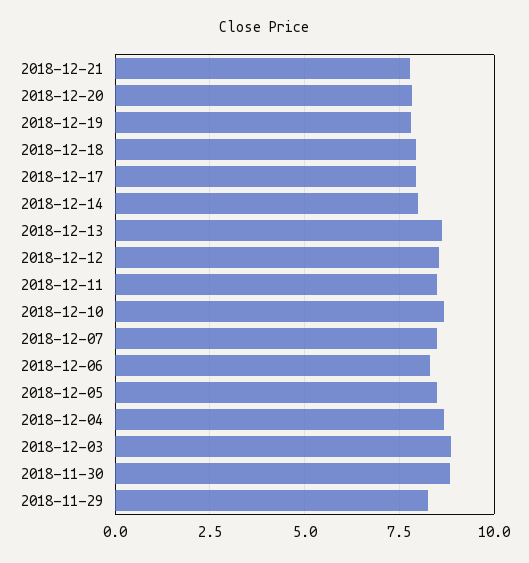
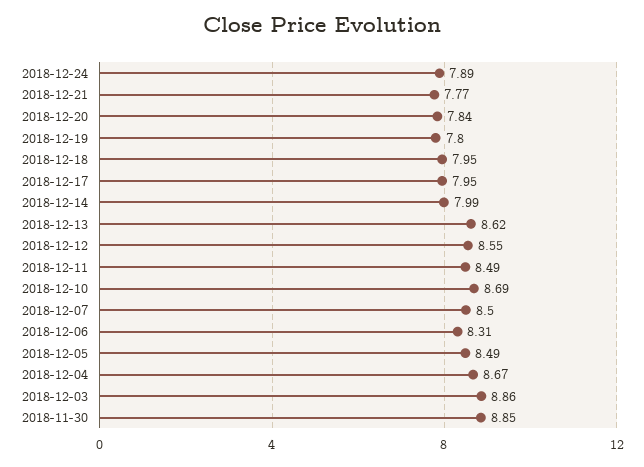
2018-11-29: 8.25 -> none
2018-12-24: none -> 7.89

